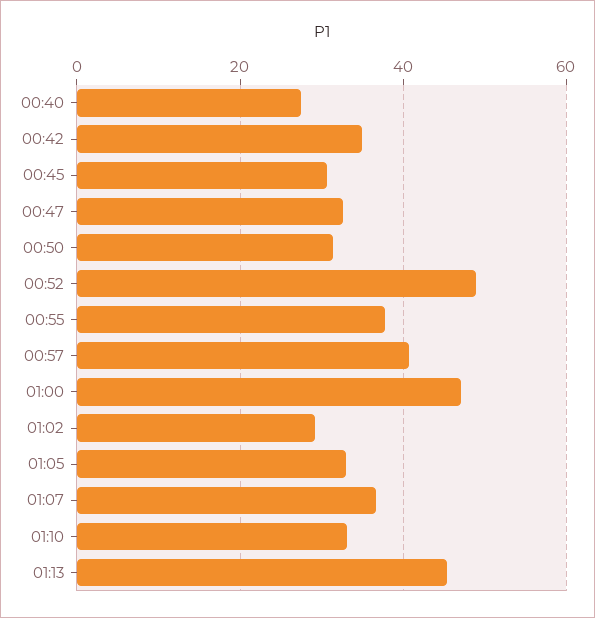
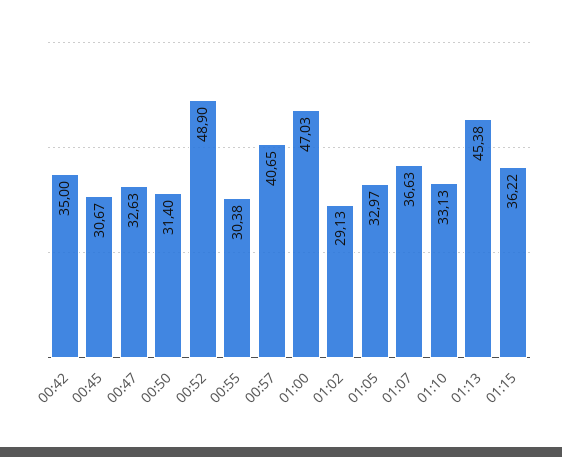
00:40: 28 -> none
00:55: 38 -> 30.38
01:15: none -> 36.22

